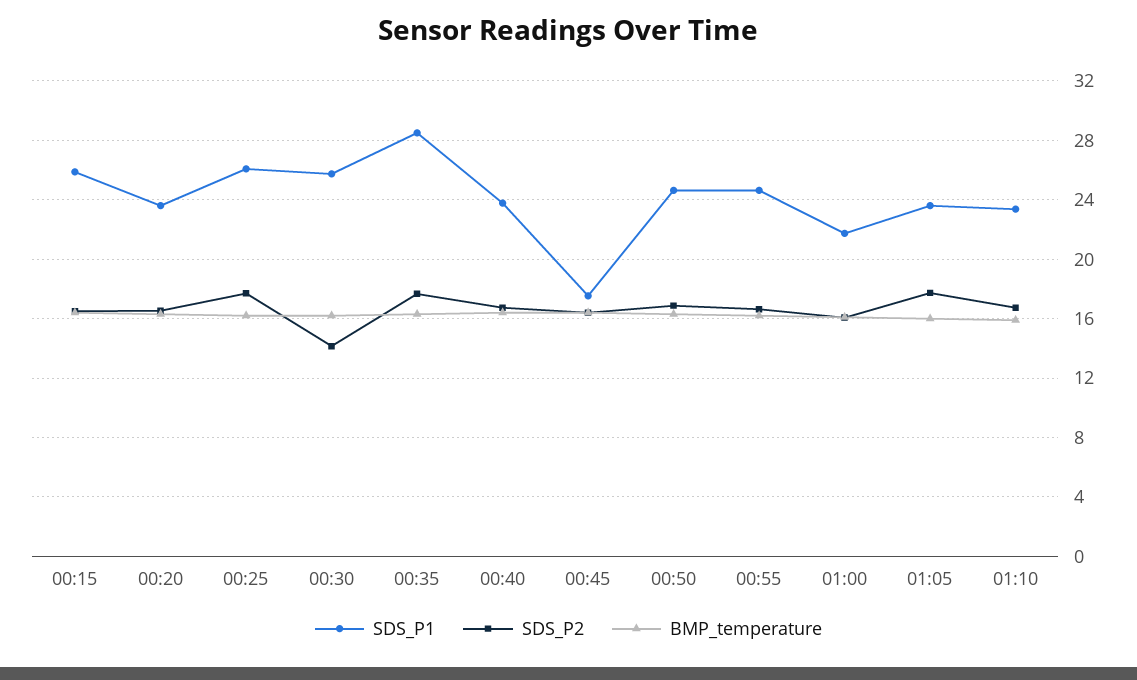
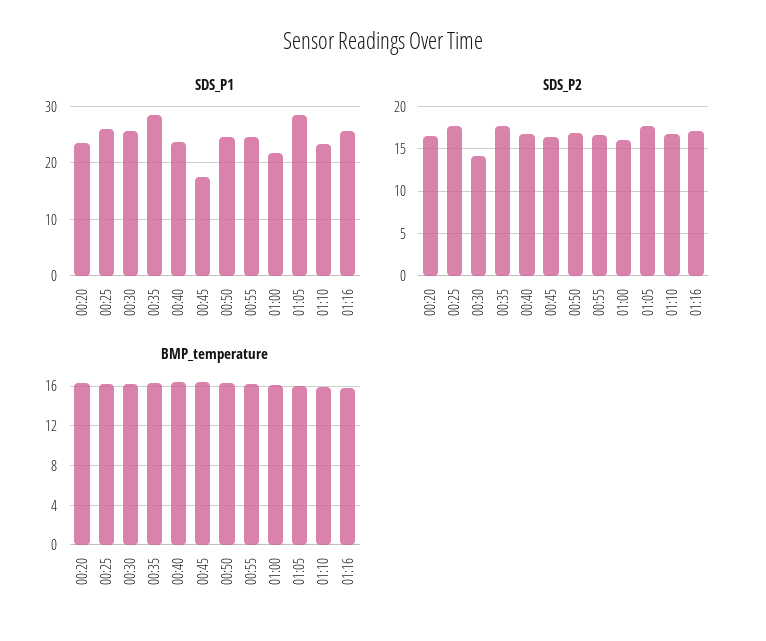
SDS_P1, 00:15: 26 -> none
SDS_P2, 00:15: 16.5 -> none
BMP_temperature, 00:15: 16.5 -> none
SDS_P1, 01:05: 23.5 -> 28
SDS_P1, 01:16: none -> 26
SDS_P2, 01:16: none -> 17
BMP_temperature, 01:16: none -> 16

